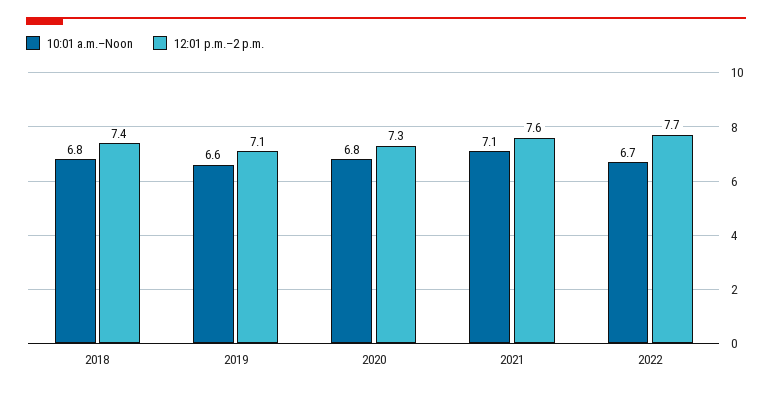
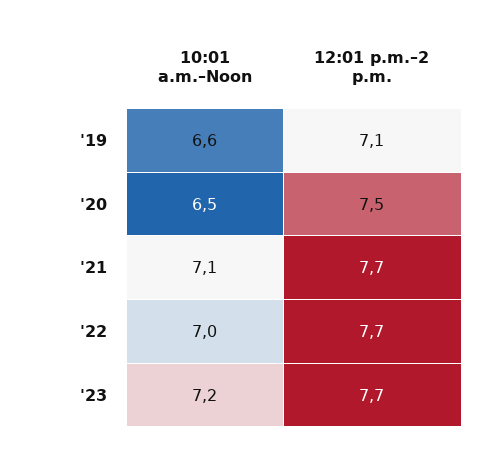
10:01 a.m.–Noon, 2018: 6.8 -> none
12:01 p.m.–2 p.m., 2018: 7.4 -> none
10:01 a.m.–Noon, 2020: 6.8 -> 6.5
12:01 p.m.–2 p.m., 2020: 7.3 -> 7.5
12:01 p.m.–2 p.m., 2021: 7.6 -> 7.7
10:01 a.m.–Noon, 2022: 6.7 -> 7
10:01 a.m.–Noon, '23: none -> 7.2
12:01 p.m.–2 p.m., '23: none -> 7.7

